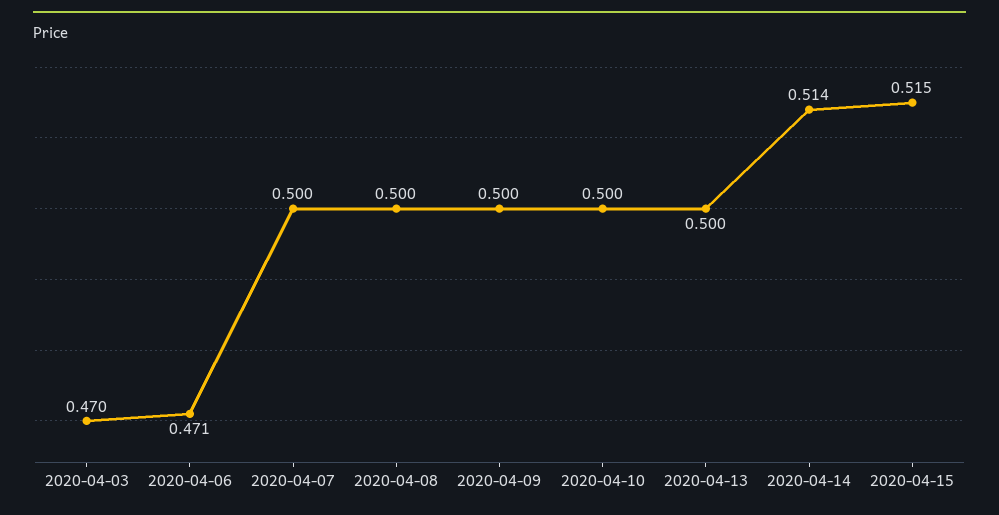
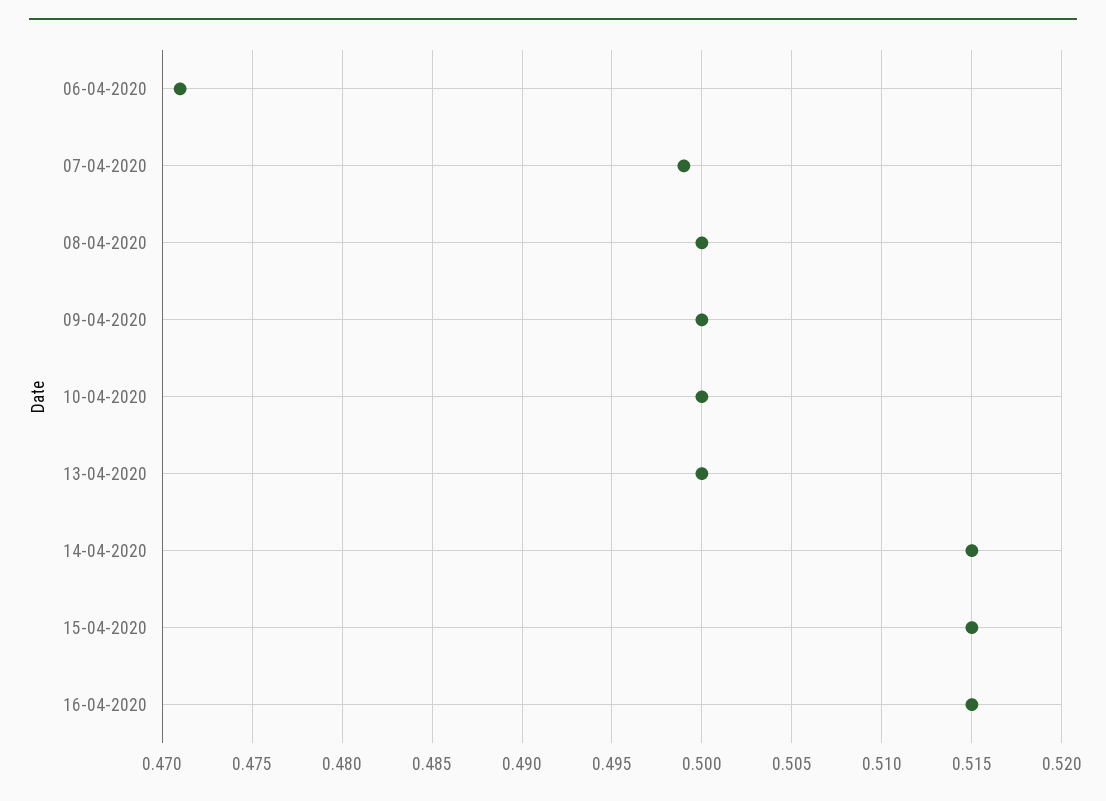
2020-04-03: 0.47 -> none
2020-04-07: 0.5 -> 0.499
2020-04-14: 0.514 -> 0.515
16-04-2020: none -> 0.515

